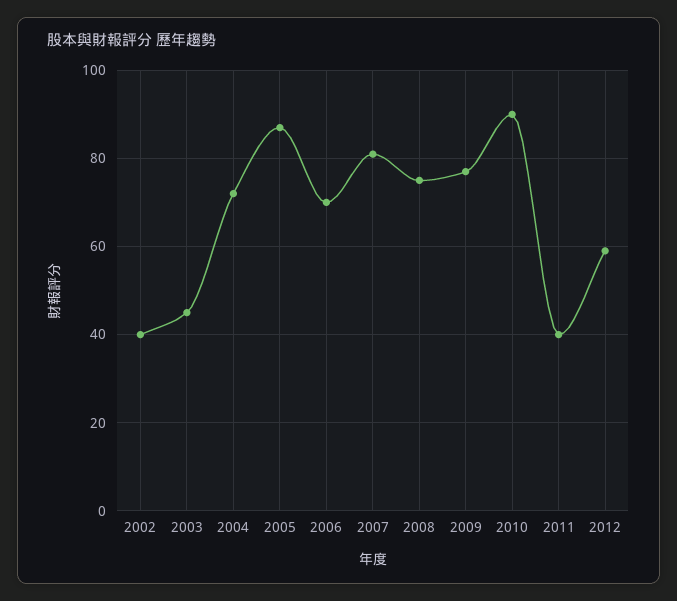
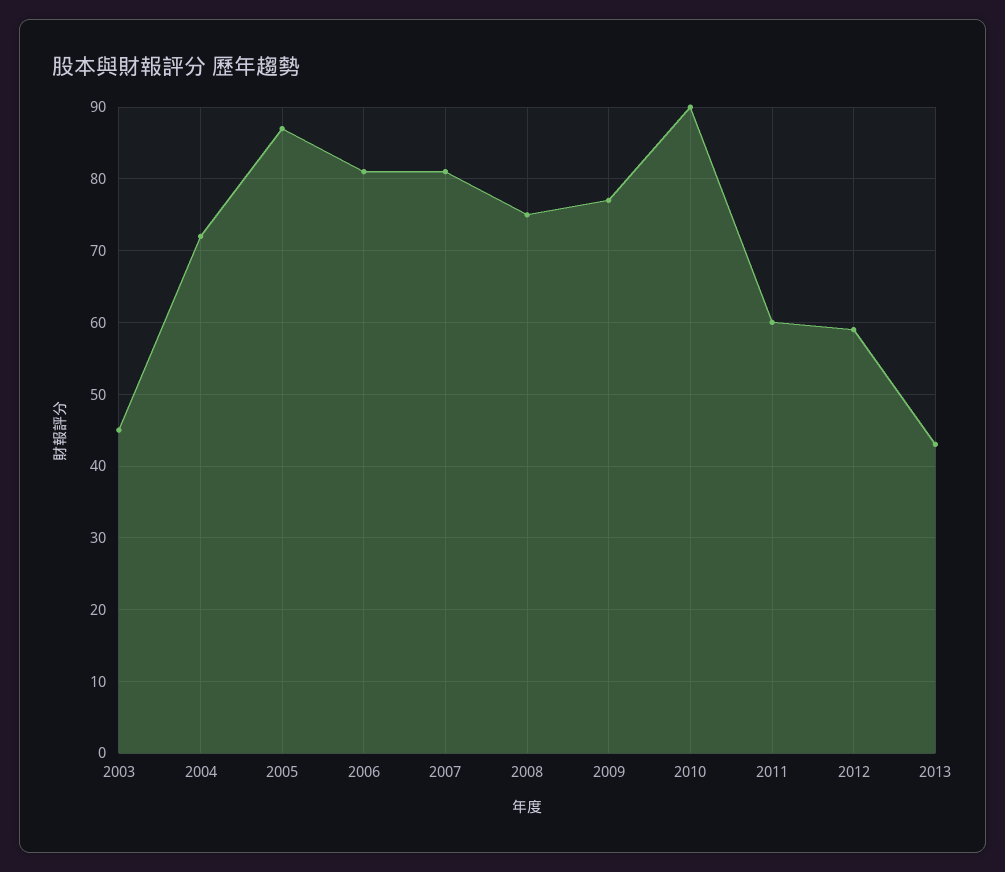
2002: 40 -> none
2006: 70 -> 81
2011: 40 -> 60
2013: none -> 43

